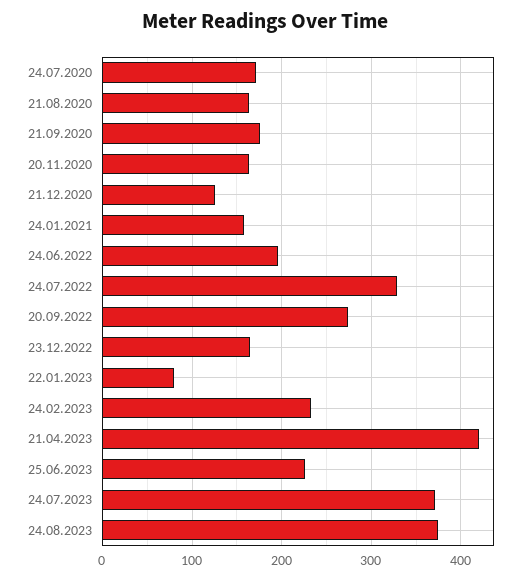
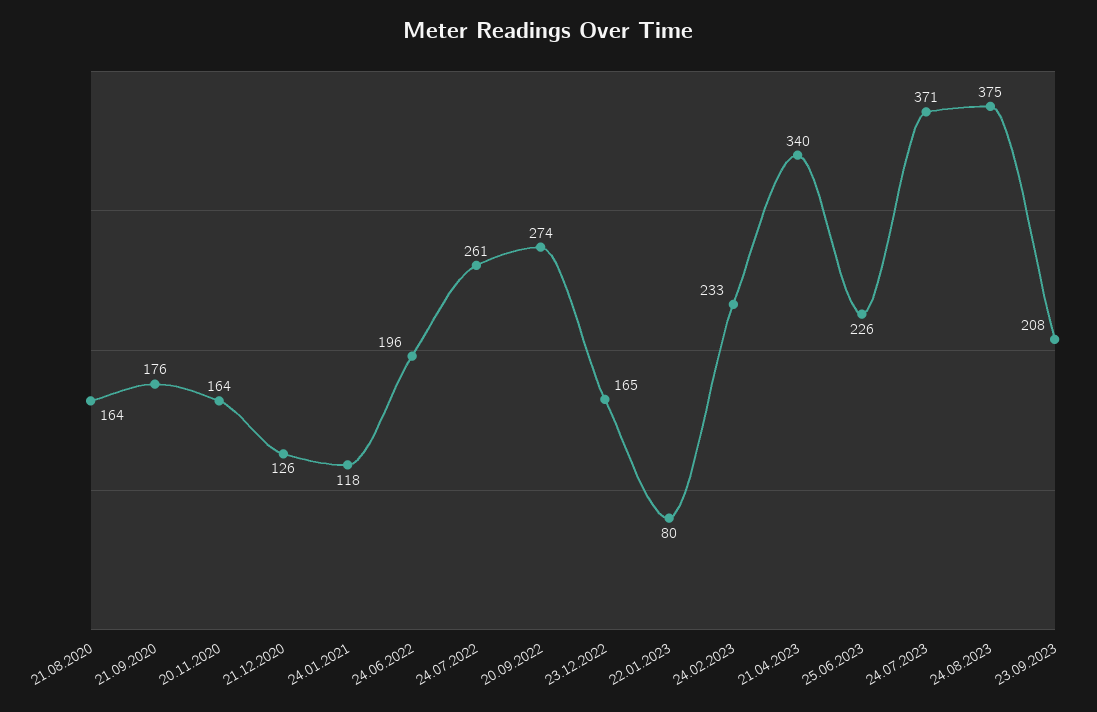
24.07.2020: 170 -> none
24.01.2021: 160 -> 118
24.07.2022: 330 -> 261
21.04.2023: 420 -> 340
23.09.2023: none -> 208

